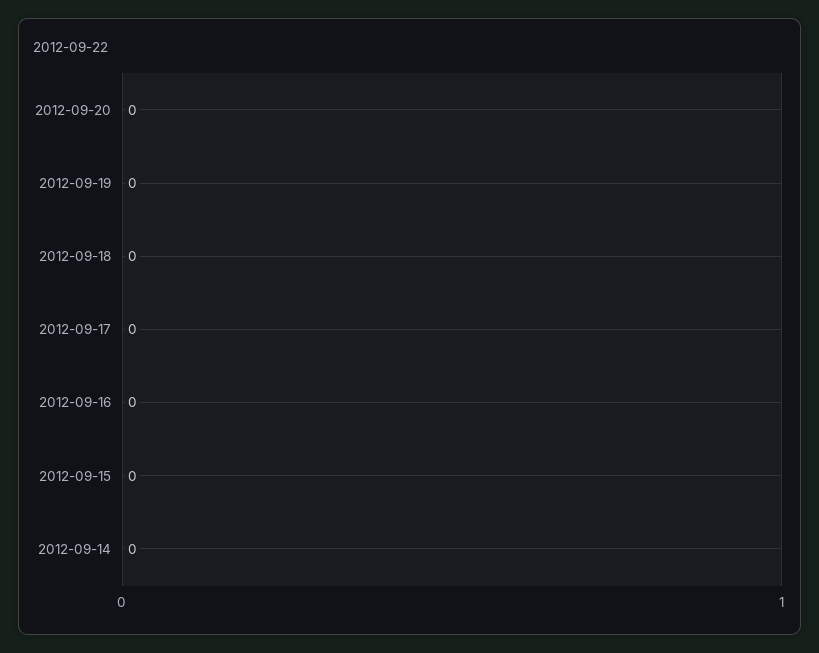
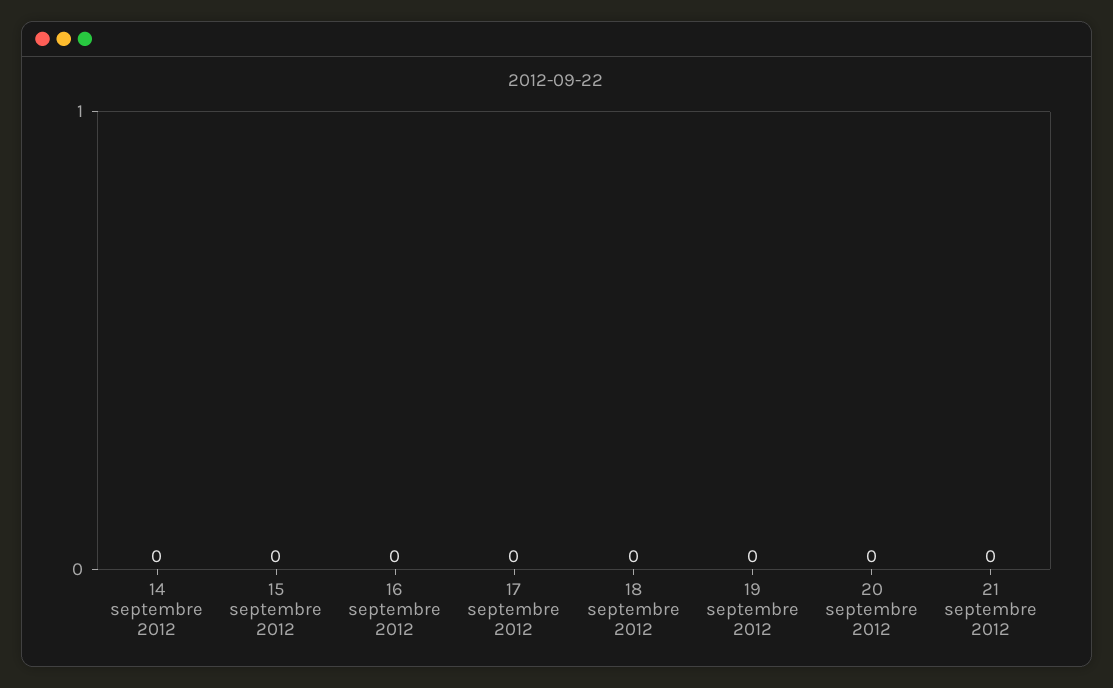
21 septembre 2012: none -> 0

